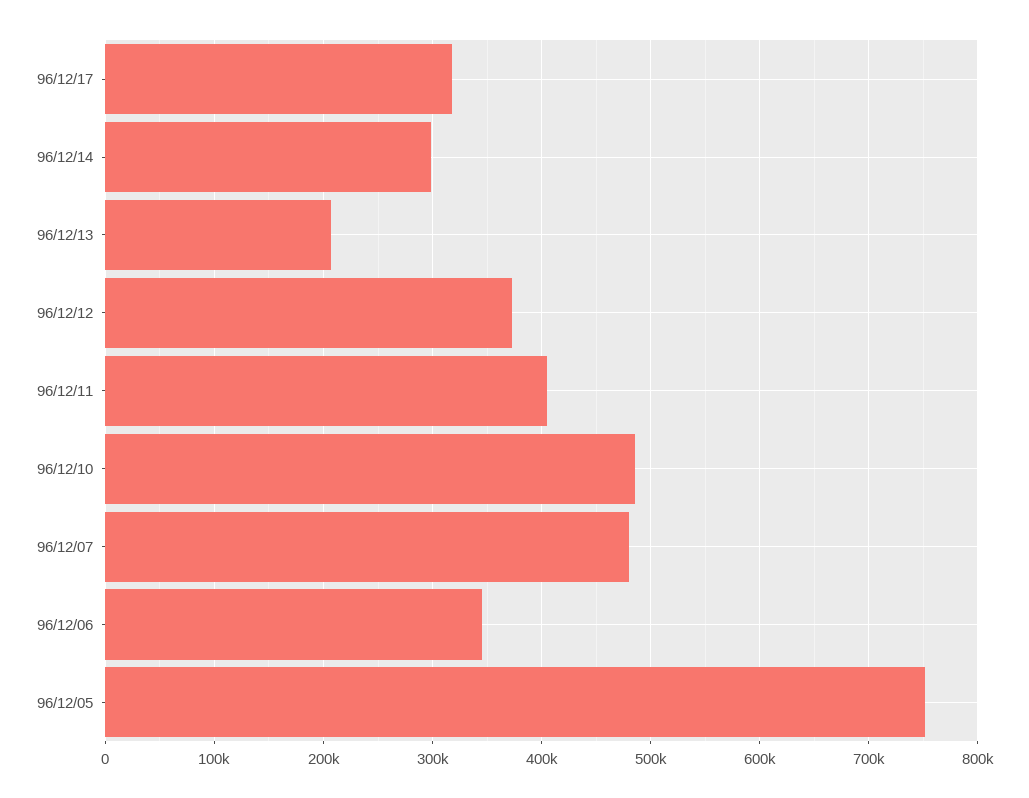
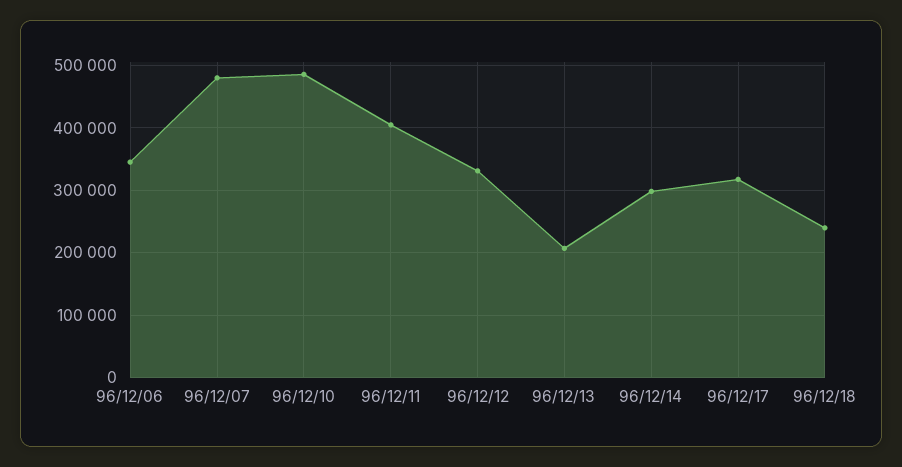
96/12/12: 370000 -> 330000
96/12/05: 750000 -> none
96/12/18: none -> 240000

